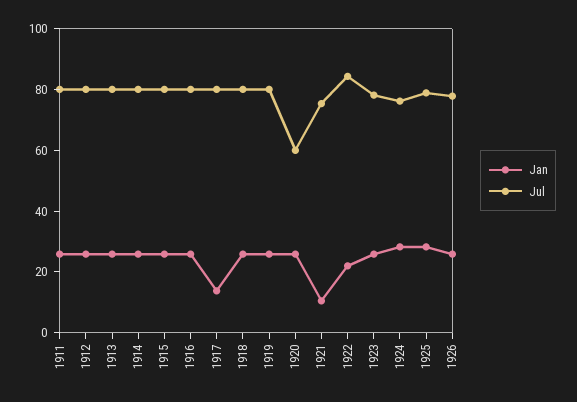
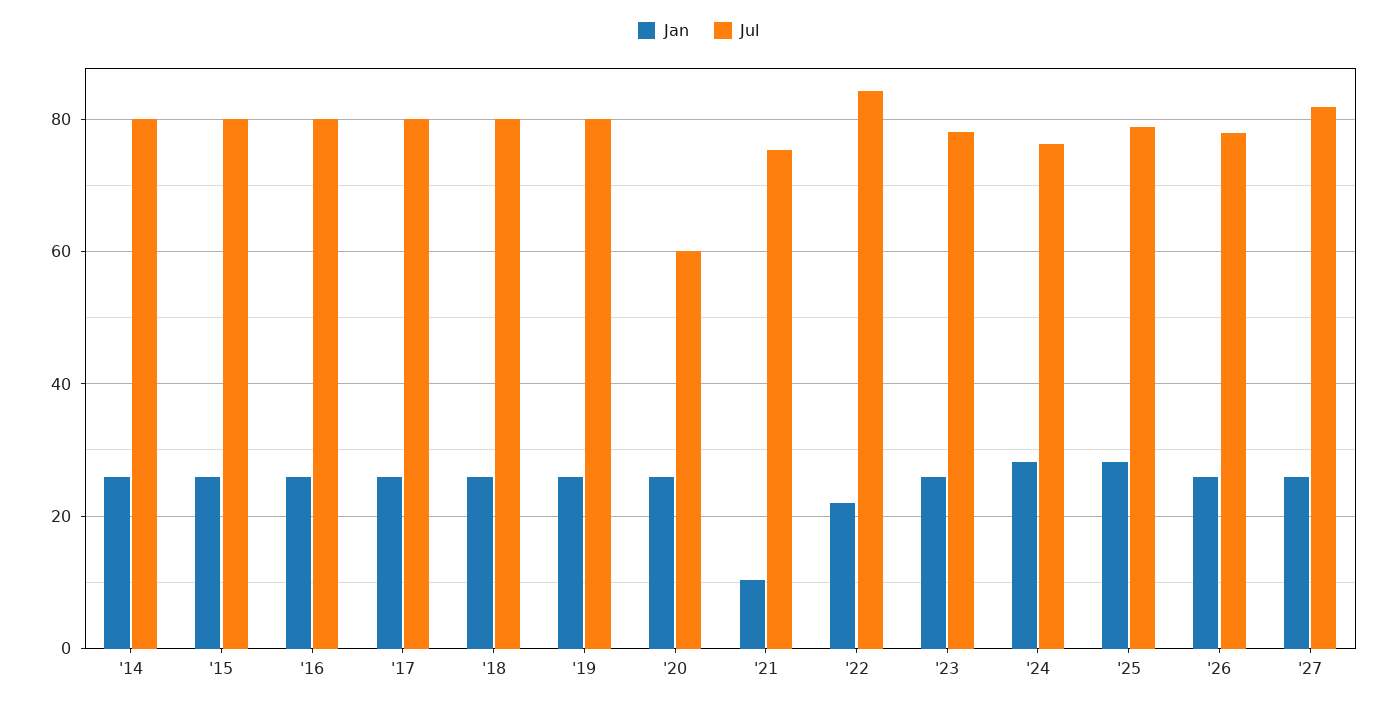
Jan, 1911: 25 -> none
Jul, 1911: 80 -> none
Jan, 1912: 25 -> none
Jul, 1912: 80 -> none
Jan, 1913: 25 -> none
Jul, 1913: 80 -> none
Jan, 1917: 15 -> 26
Jan, '27: none -> 26
Jul, '27: none -> 82

